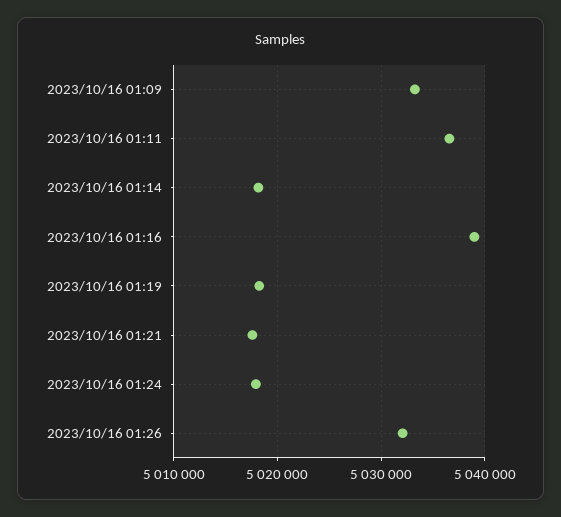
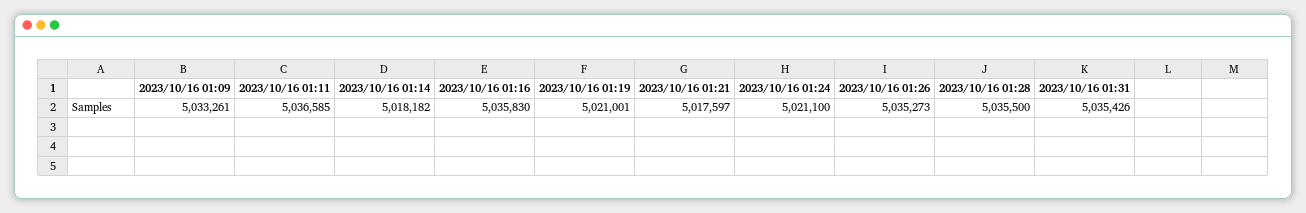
2023/10/16 01:16: 5039000 -> 5035830
2023/10/16 01:19: 5018000 -> 5021001
2023/10/16 01:24: 5018000 -> 5021100
2023/10/16 01:26: 5032000 -> 5035273
2023/10/16 01:28: none -> 5035500
2023/10/16 01:31: none -> 5035426

